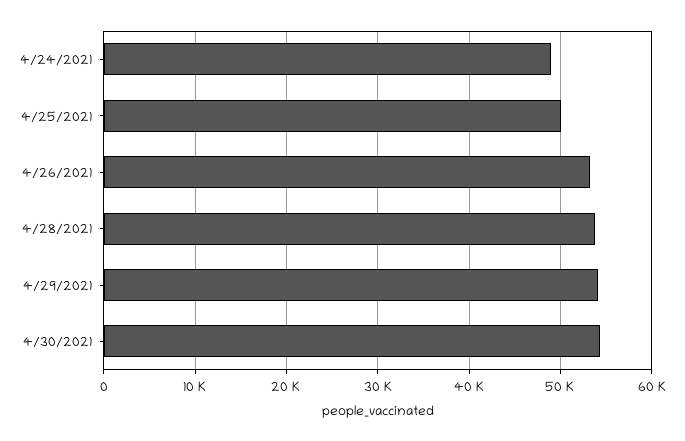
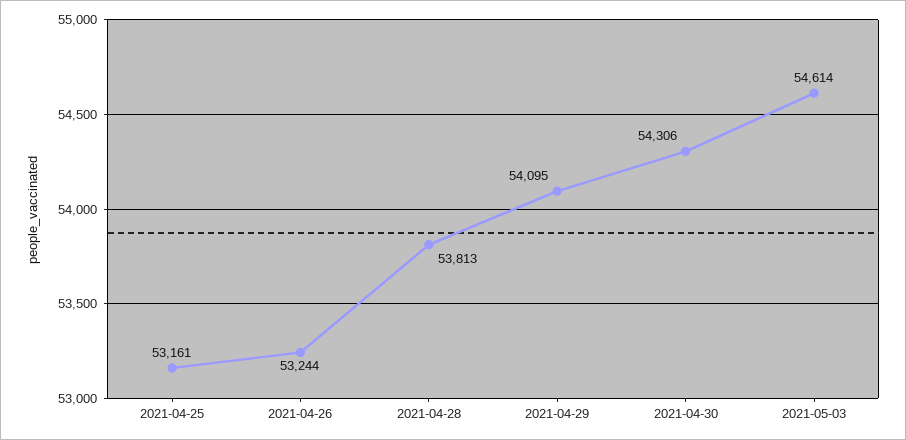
4/24/2021: 49000 -> none
4/25/2021: 50000 -> 53161
2021-05-03: none -> 54614

